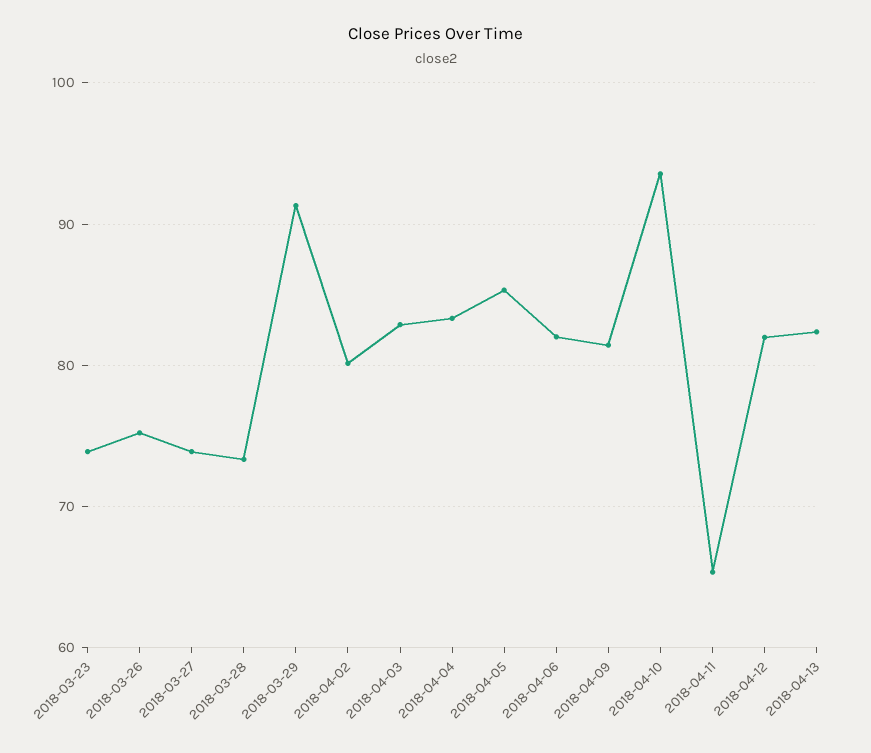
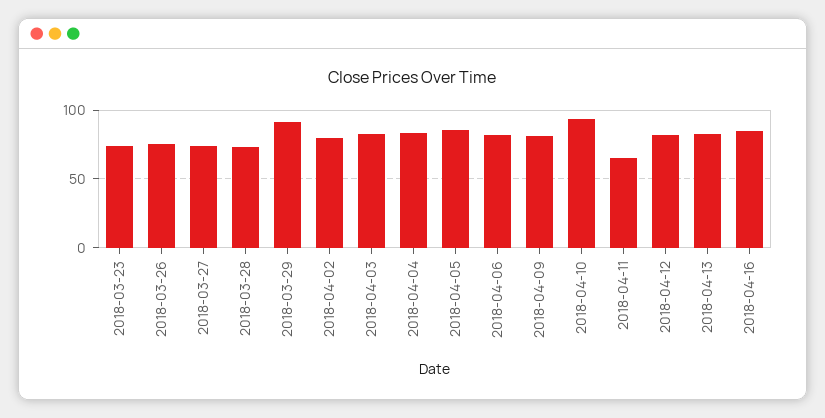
2018-04-16: none -> 85

